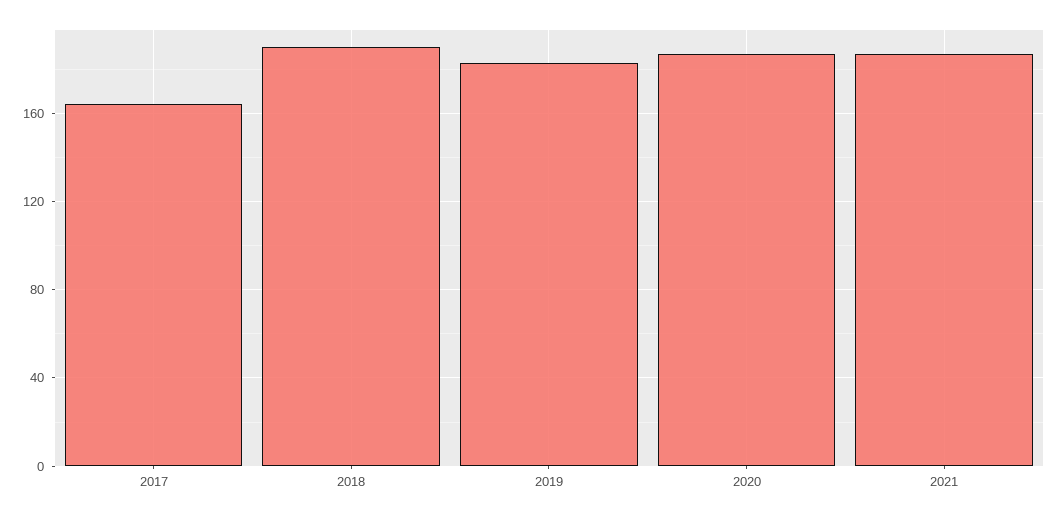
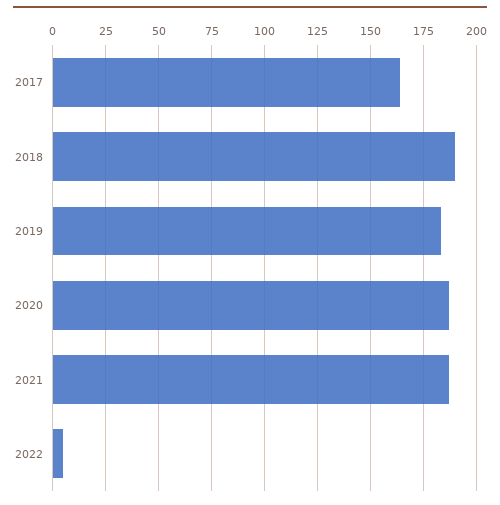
2022: none -> 5

